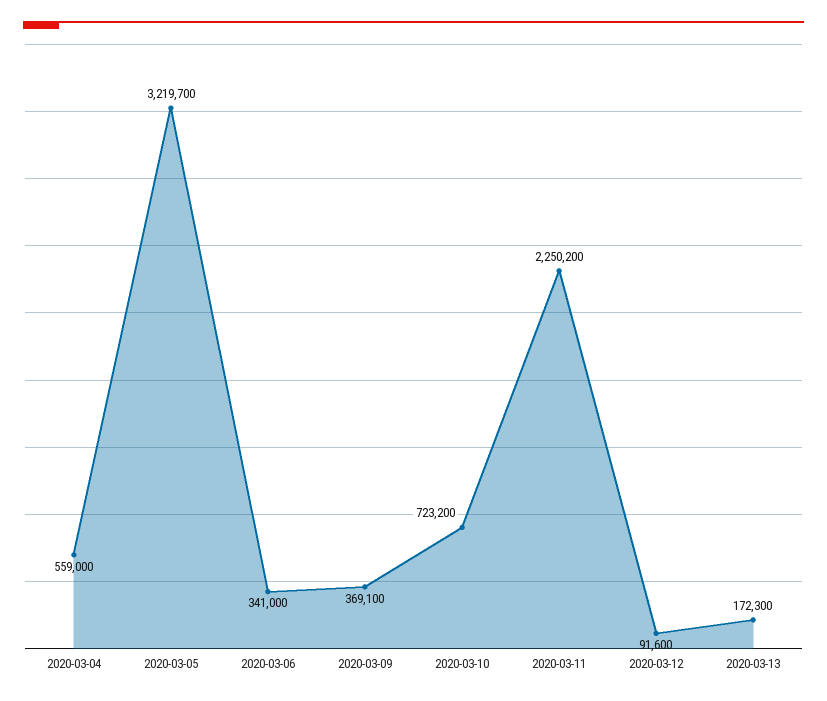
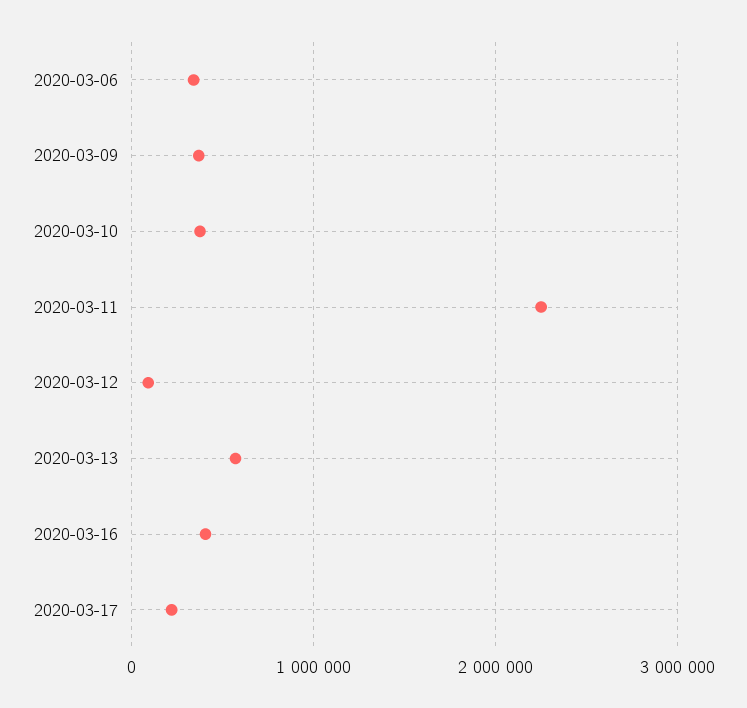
2020-03-04: 559000 -> none
2020-03-05: 3219700 -> none
2020-03-10: 723200 -> 400000
2020-03-13: 172300 -> 600000
2020-03-16: none -> 400000
2020-03-17: none -> 200000

